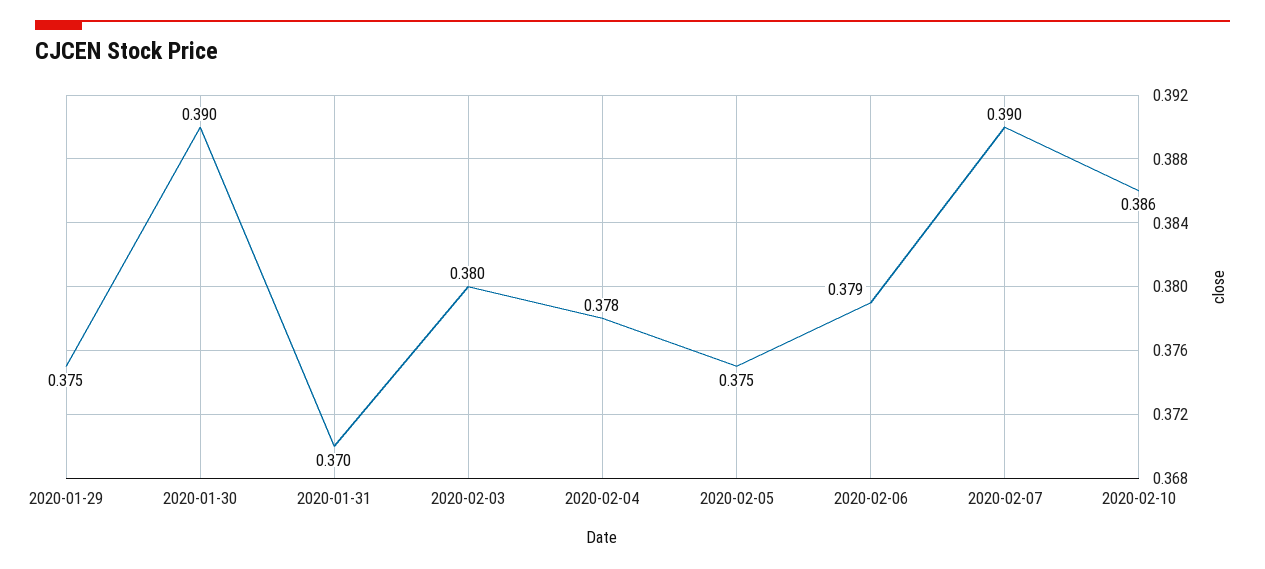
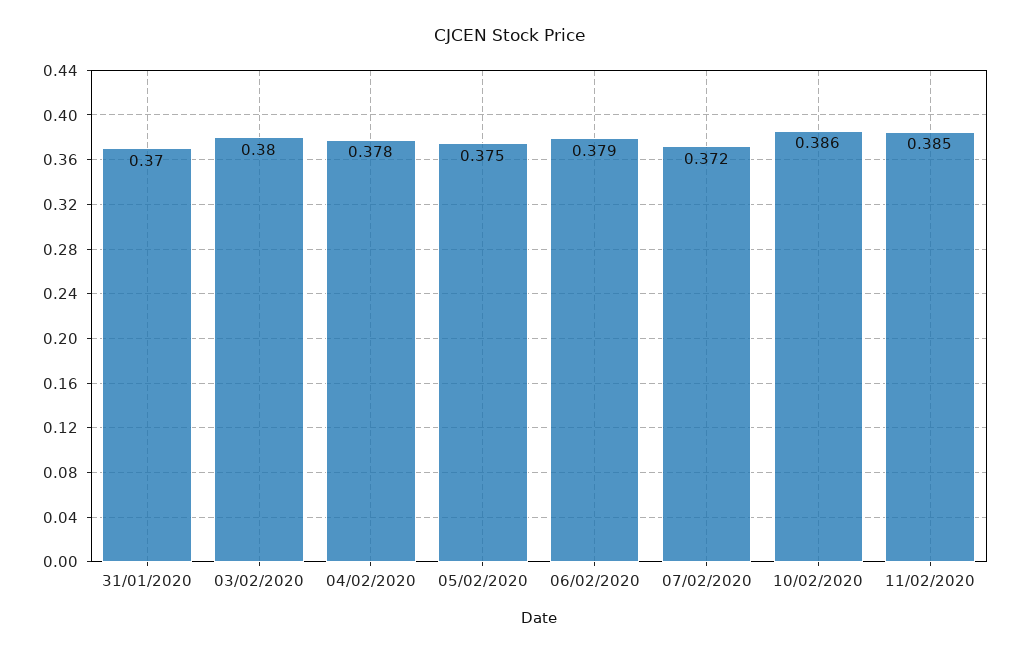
2020-01-29: 0.375 -> none
2020-01-30: 0.39 -> none
2020-02-07: 0.39 -> 0.372
11/02/2020: none -> 0.385

